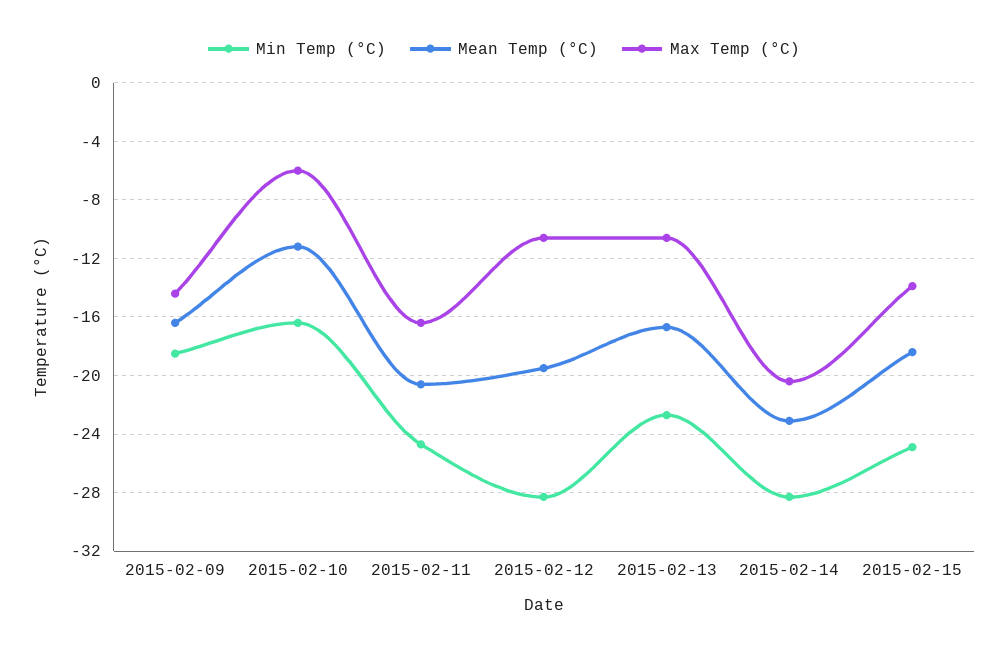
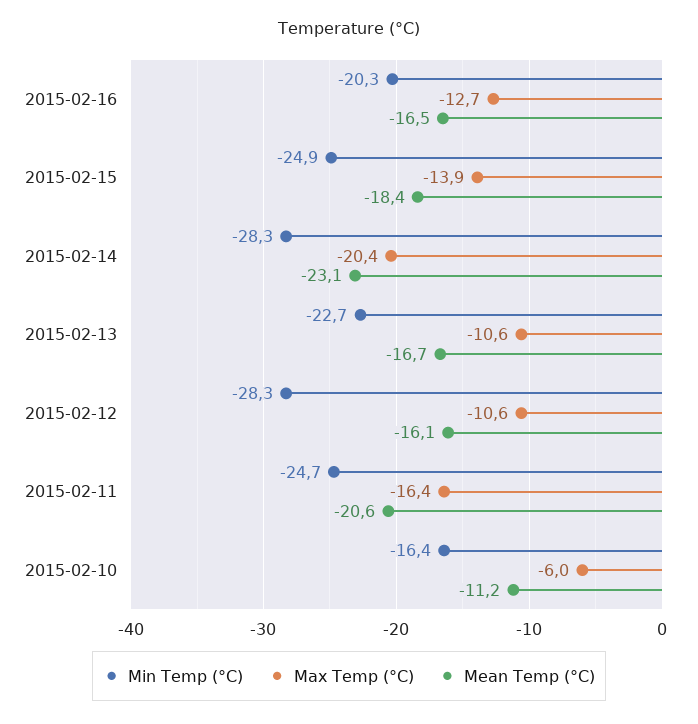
Min Temp (°C), 2015-02-09: -18.5 -> none
Mean Temp (°C), 2015-02-09: -16.5 -> none
Max Temp (°C), 2015-02-09: -14.5 -> none
Mean Temp (°C), 2015-02-12: -19.5 -> -16.1
Min Temp (°C), 2015-02-16: none -> -20.3
Max Temp (°C), 2015-02-16: none -> -12.7
Mean Temp (°C), 2015-02-16: none -> -16.5

